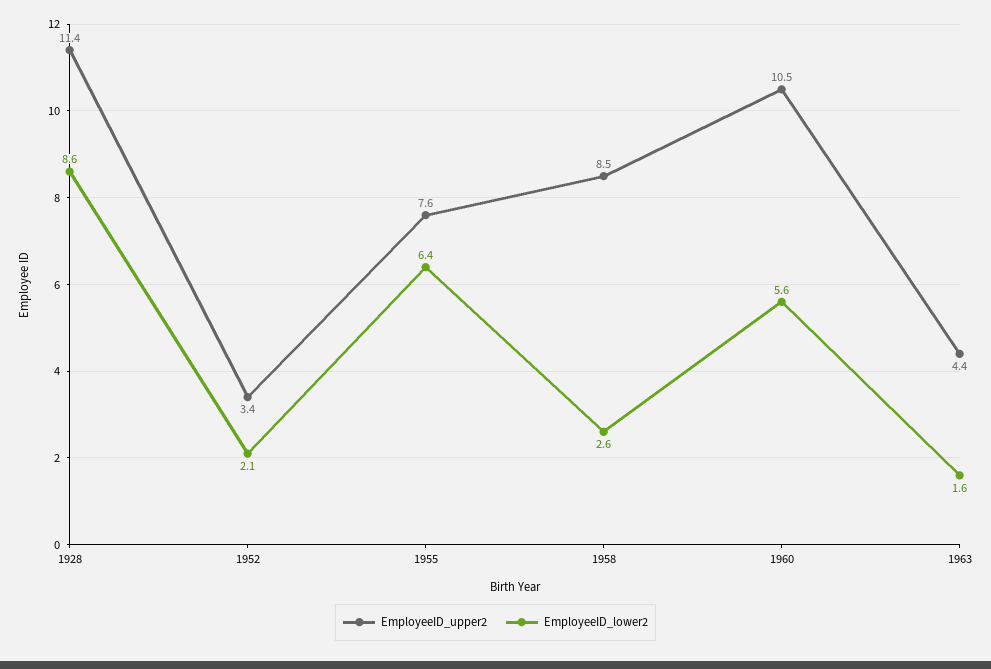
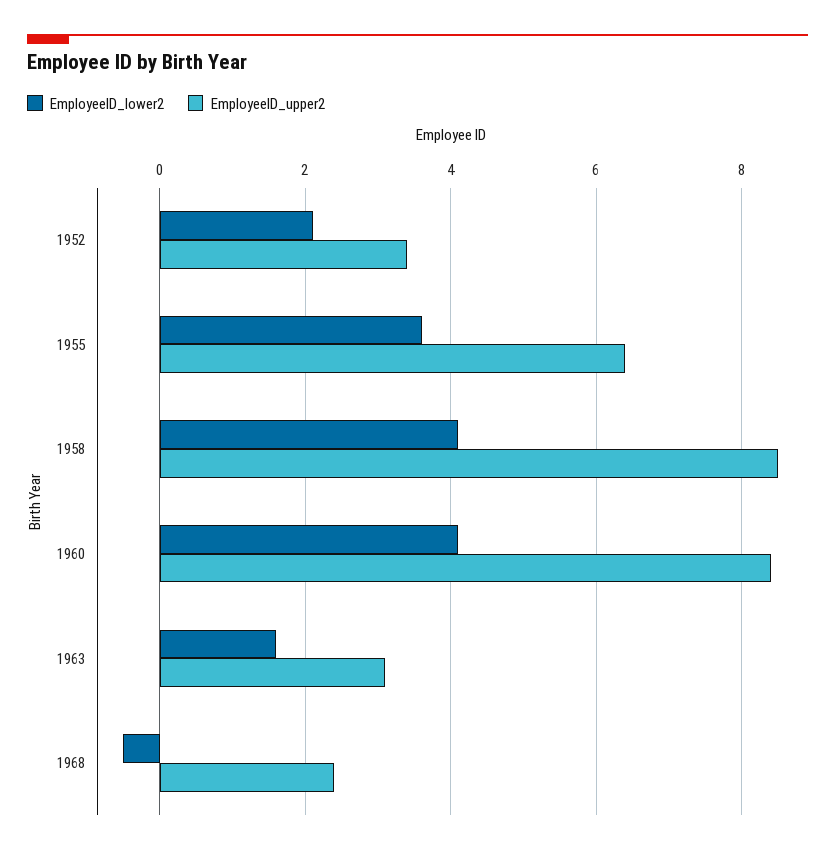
EmployeeID_upper2, 1928: 11.4 -> none
EmployeeID_lower2, 1928: 8.6 -> none
EmployeeID_upper2, 1955: 7.6 -> 6.5
EmployeeID_lower2, 1955: 6.4 -> 3.5
EmployeeID_lower2, 1958: 2.6 -> 4
EmployeeID_upper2, 1960: 10.5 -> 8.5
EmployeeID_lower2, 1960: 5.6 -> 4
EmployeeID_upper2, 1963: 4.4 -> 3
EmployeeID_lower2, 1968: none -> -0.5
EmployeeID_upper2, 1968: none -> 2.5

